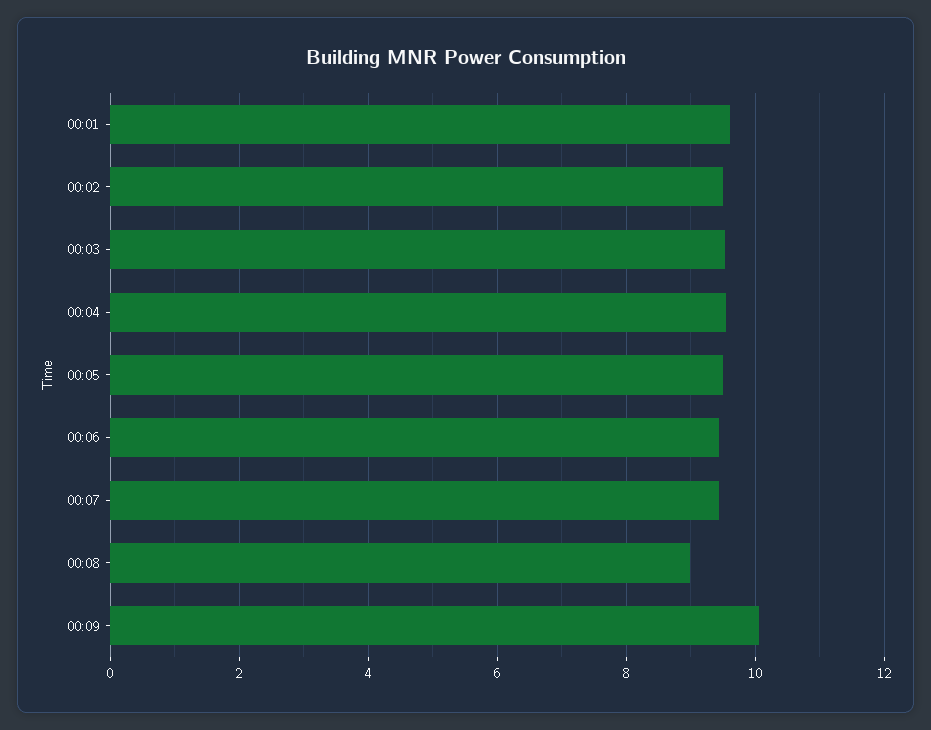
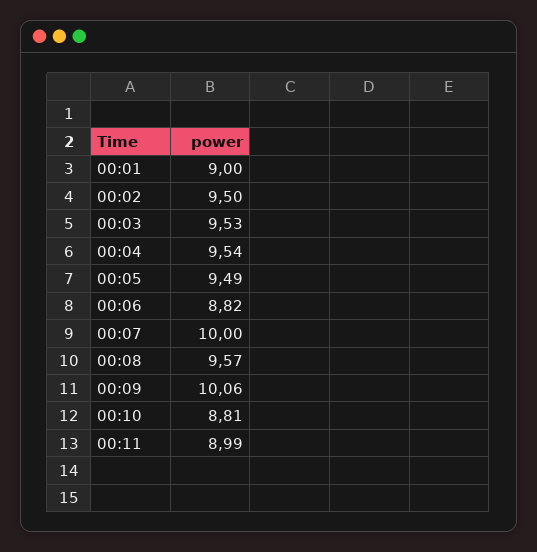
00:01: 9.6 -> 9
00:06: 9.4 -> 8.82
00:07: 9.4 -> 10
00:08: 9 -> 9.57
00:10: none -> 8.81
00:11: none -> 8.99

